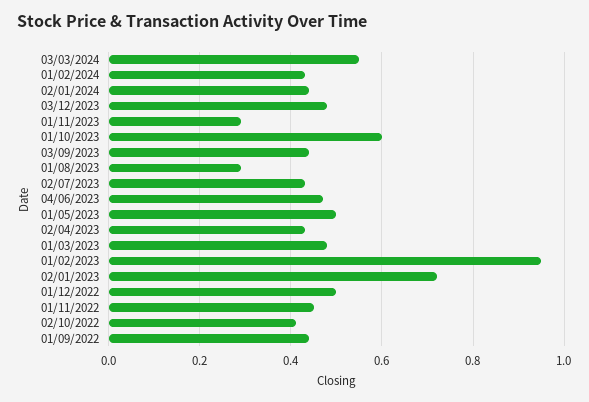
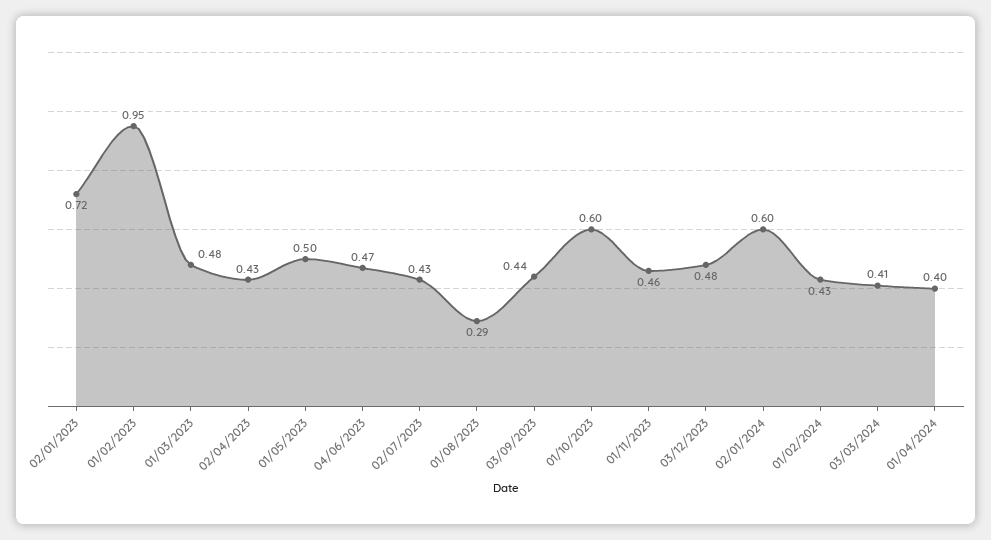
03/03/2024: 0.55 -> 0.41
02/01/2024: 0.45 -> 0.6
01/11/2023: 0.3 -> 0.46
01/12/2022: 0.5 -> none
01/11/2022: 0.45 -> none
02/10/2022: 0.4 -> none
01/09/2022: 0.45 -> none
01/04/2024: none -> 0.4

